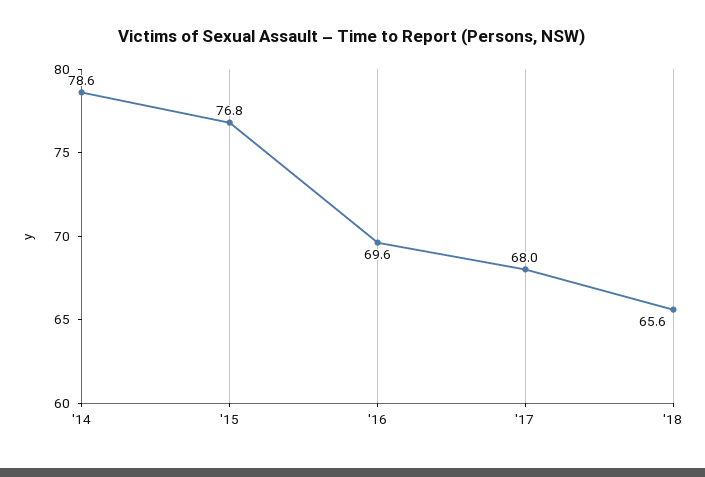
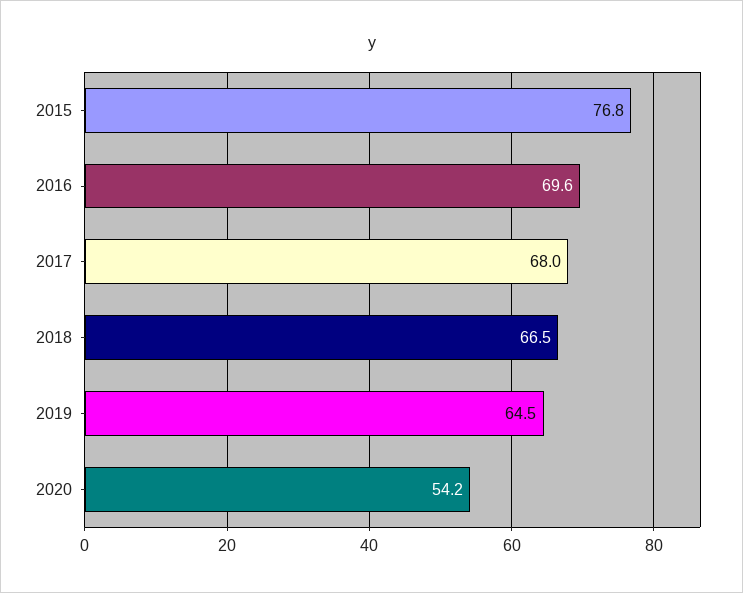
'14: 78.6 -> none
'18: 65.6 -> 66.5
2019: none -> 64.5
2020: none -> 54.2

